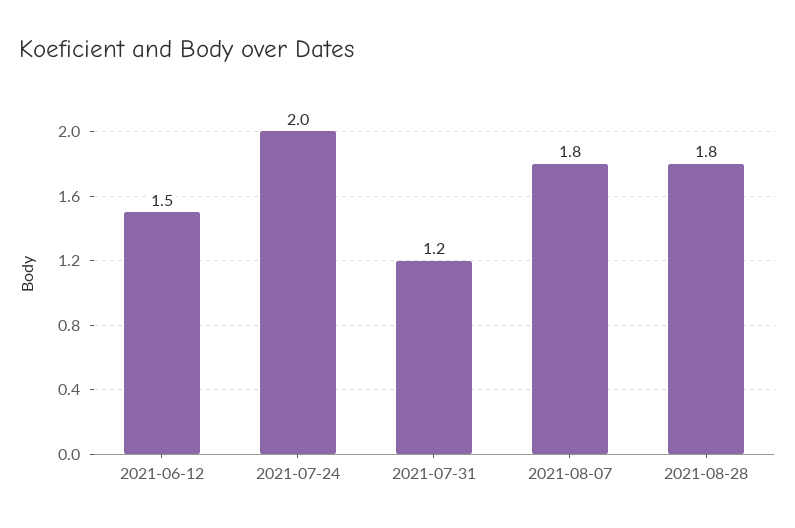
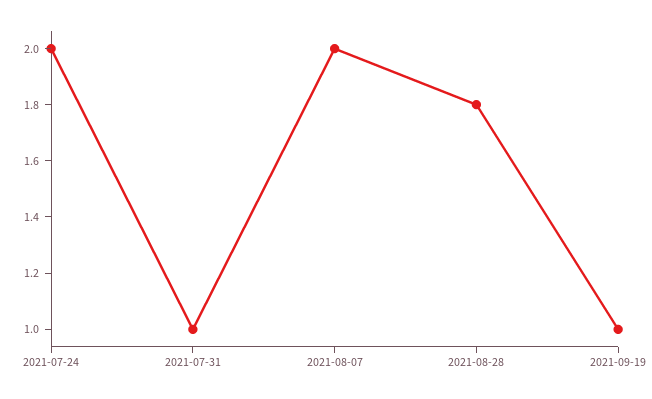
2021-06-12: 1.5 -> none
2021-07-31: 1.2 -> 1
2021-08-07: 1.8 -> 2
2021-09-19: none -> 1

